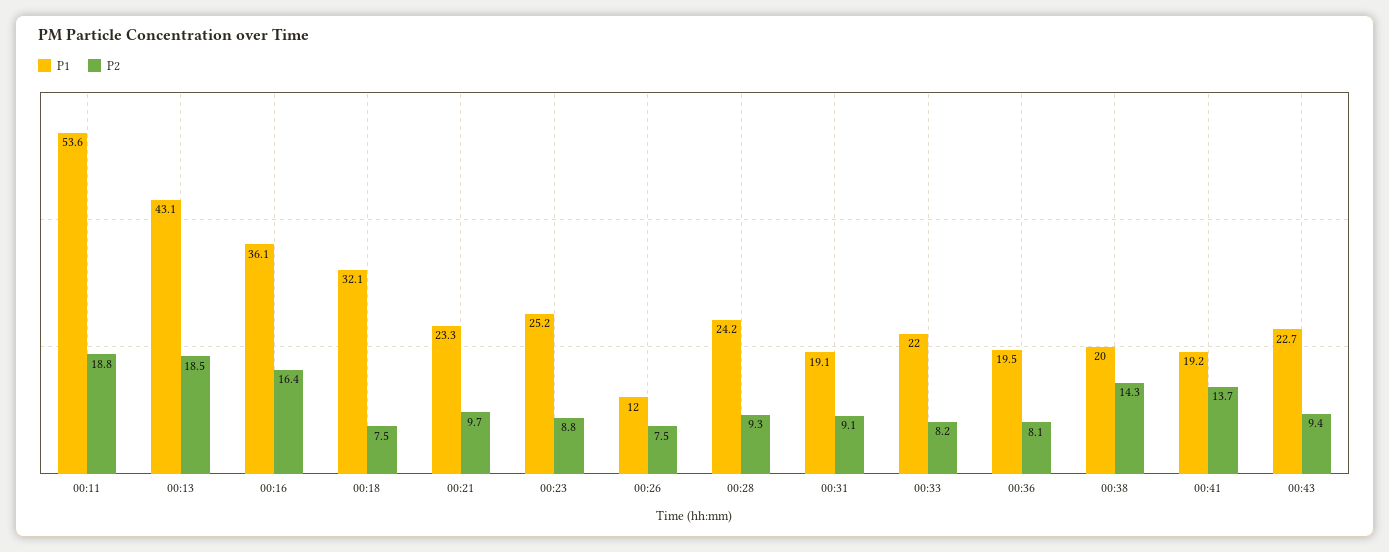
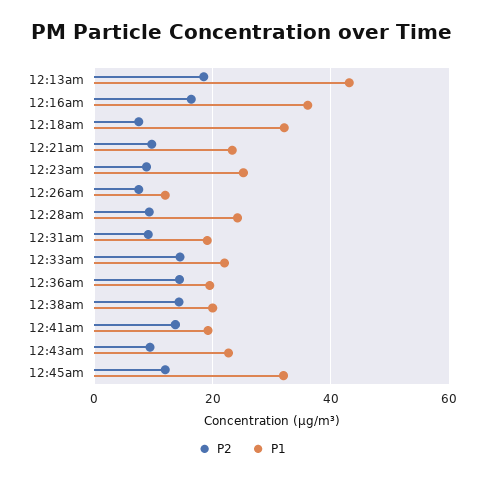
P1, 00:11: 53.6 -> none
P2, 00:11: 18.8 -> none
P2, 00:33: 8.2 -> 14
P2, 00:36: 8.1 -> 14
P2, 12:45am: none -> 12
P1, 12:45am: none -> 32

